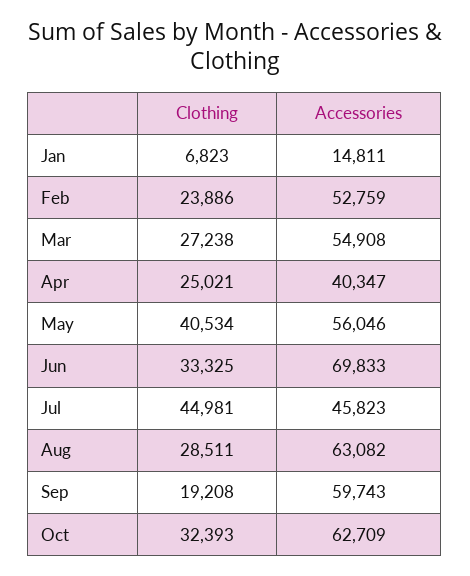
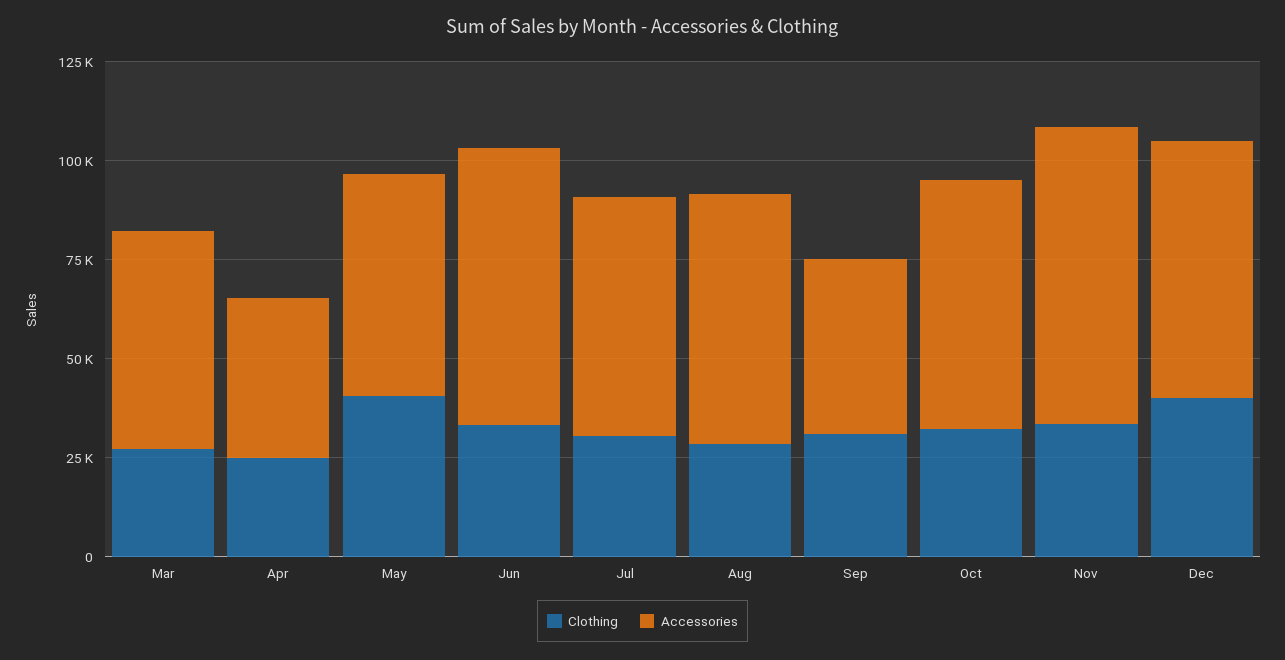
Clothing, Jan: 6823 -> none
Accessories, Jan: 14811 -> none
Clothing, Feb: 23886 -> none
Accessories, Feb: 52759 -> none
Clothing, Jul: 44981 -> 30000
Accessories, Jul: 45823 -> 60000
Clothing, Sep: 19208 -> 30000
Accessories, Sep: 59743 -> 45000
Clothing, Nov: none -> 35000
Accessories, Nov: none -> 75000
Clothing, Dec: none -> 40000
Accessories, Dec: none -> 65000

